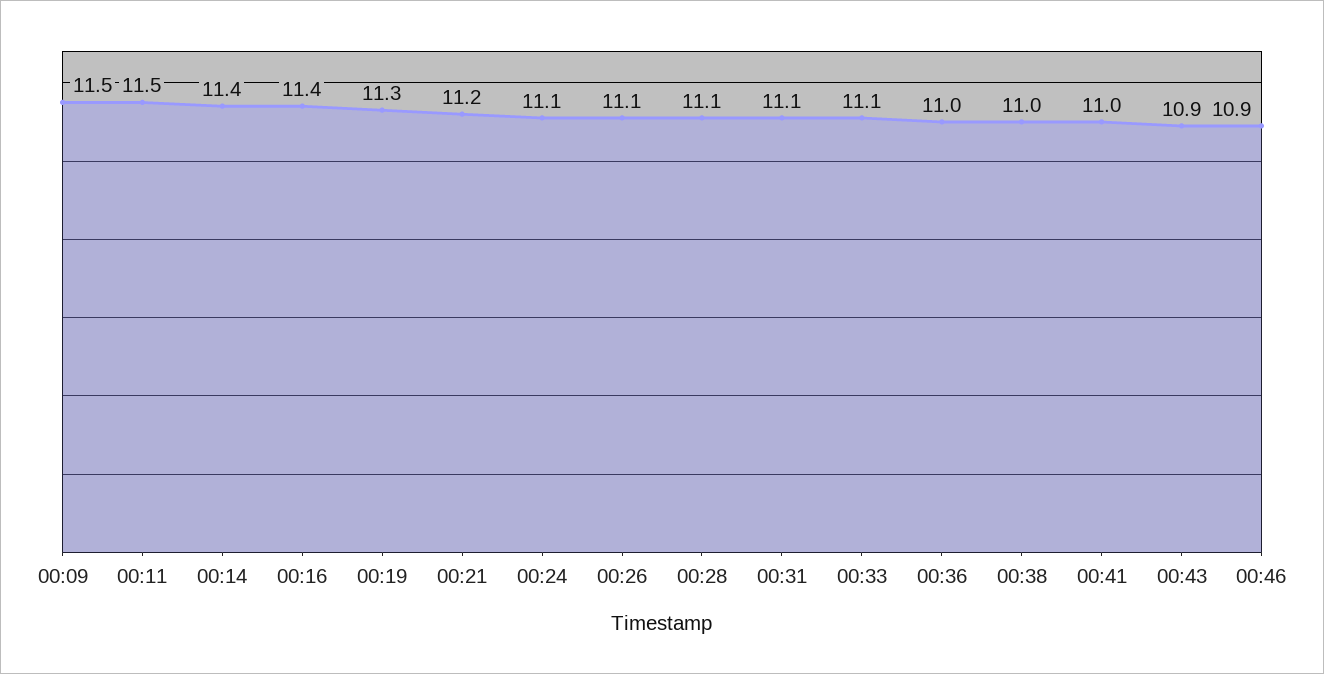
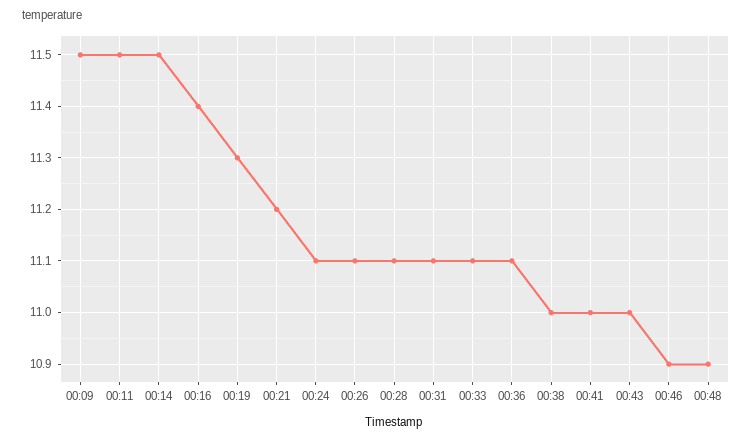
00:14: 11.4 -> 11.5
00:36: 11 -> 11.1
00:43: 10.9 -> 11
00:48: none -> 10.9

